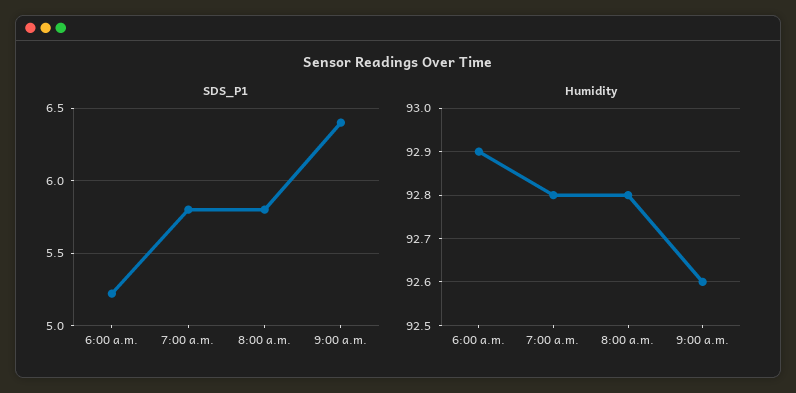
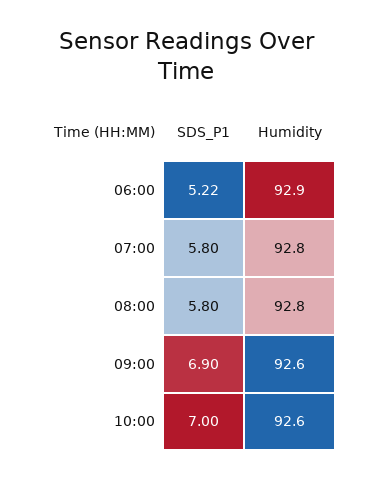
SDS_P1, 9:00 a.m.: 6.4 -> 6.9
SDS_P1, 10:00: none -> 7
Humidity, 10:00: none -> 92.6

